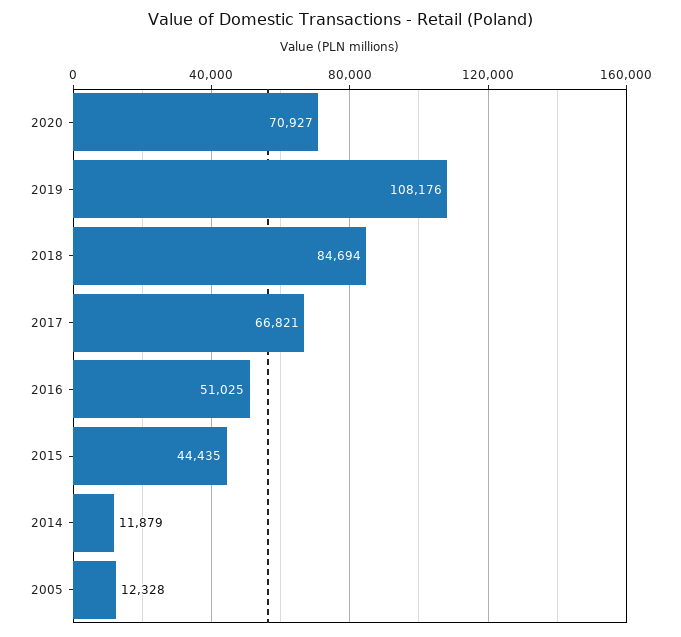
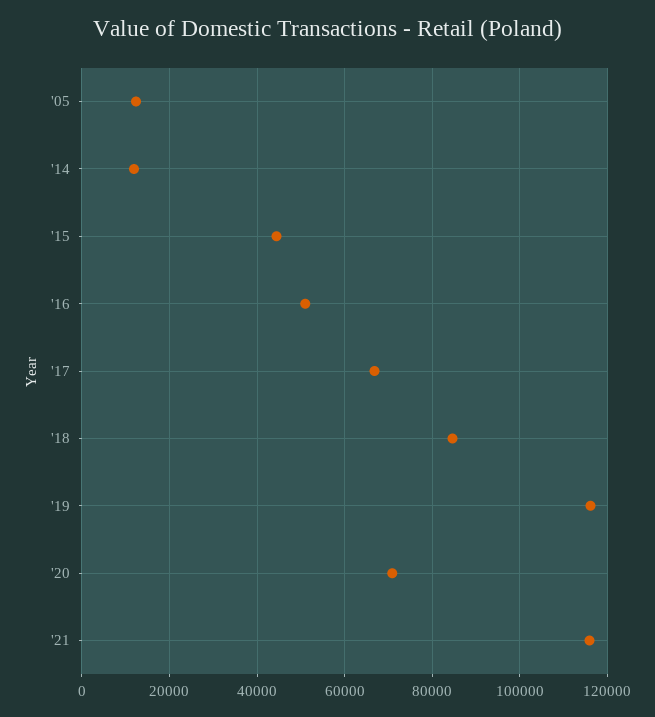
2019: 108176 -> 116000
'21: none -> 116000

